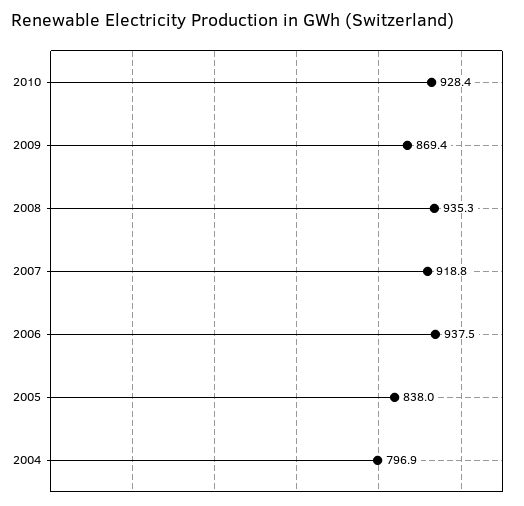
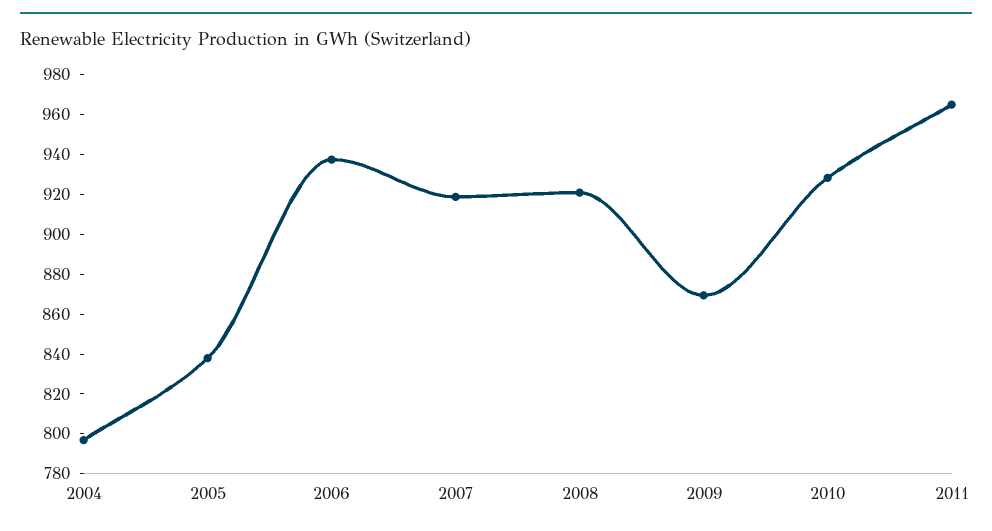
2008: 935.3 -> 920
2011: none -> 965

